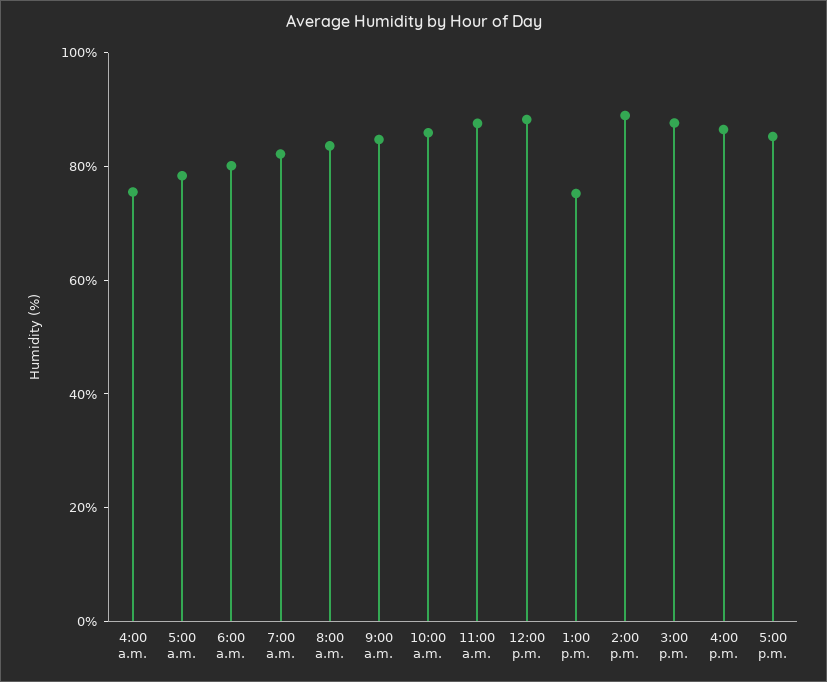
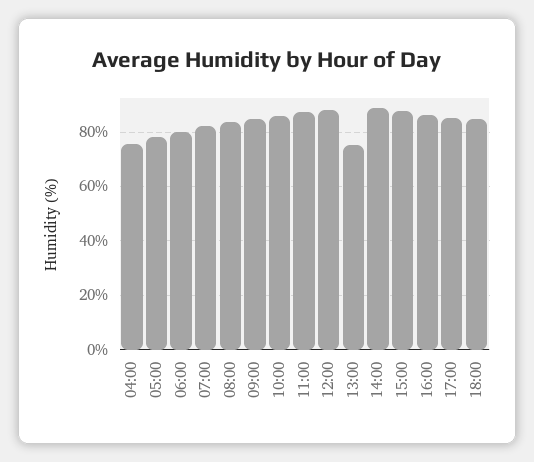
18:00: none -> 85

